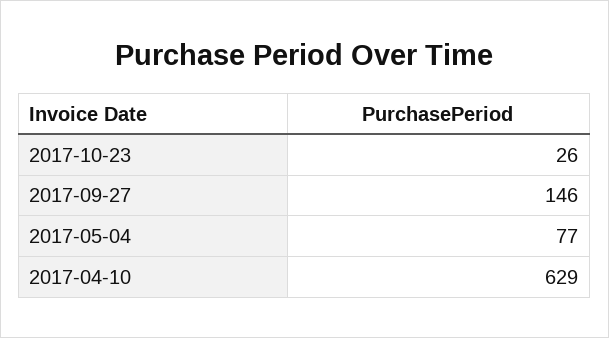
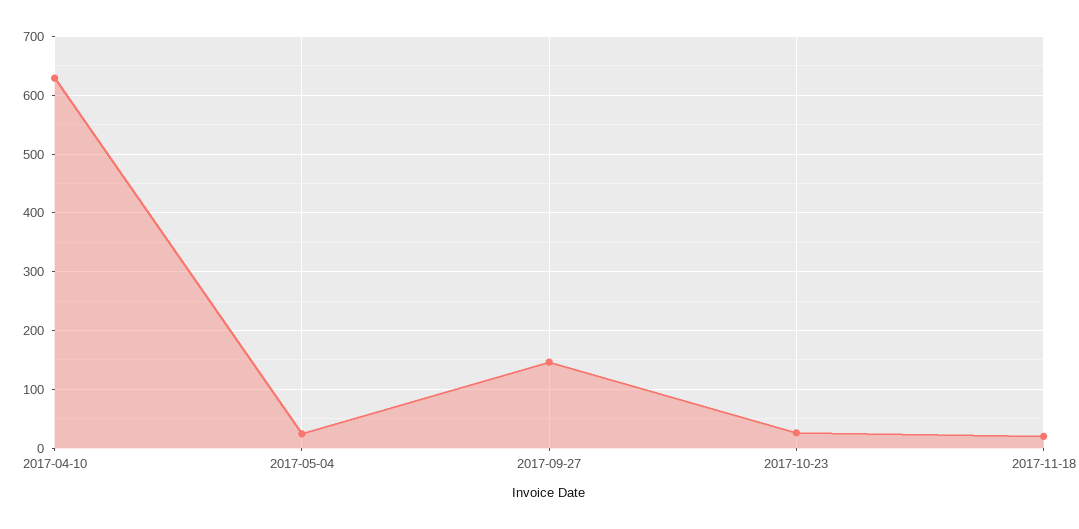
2017-05-04: 77 -> 20
2017-11-18: none -> 20

